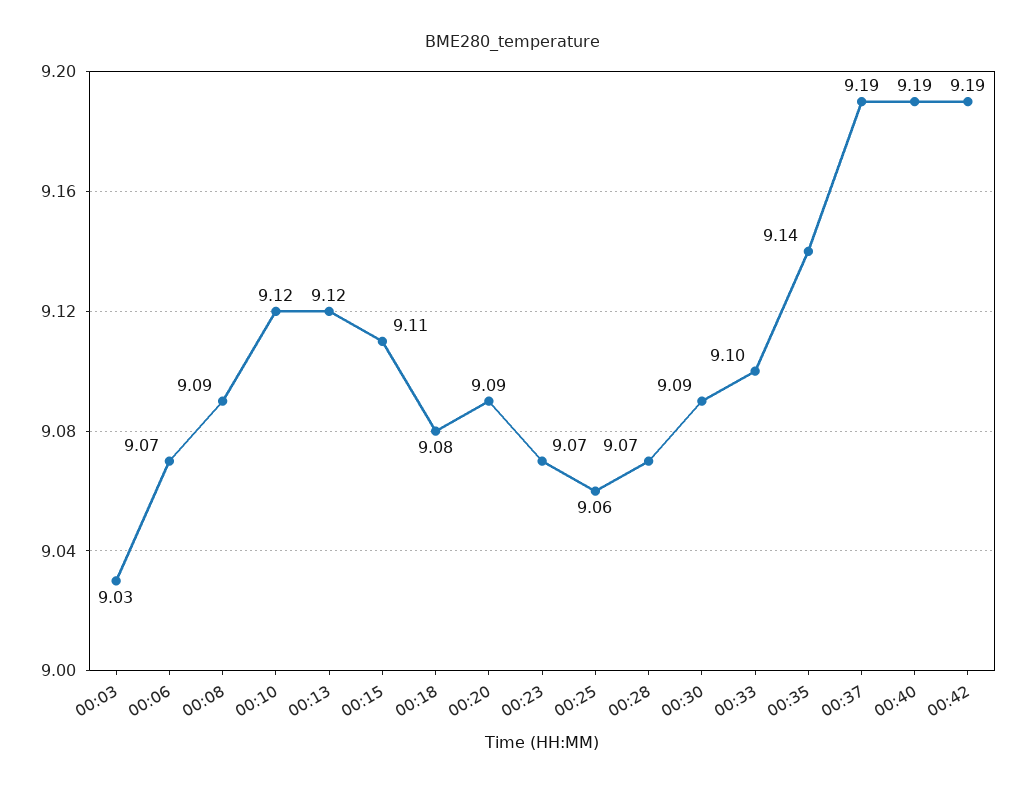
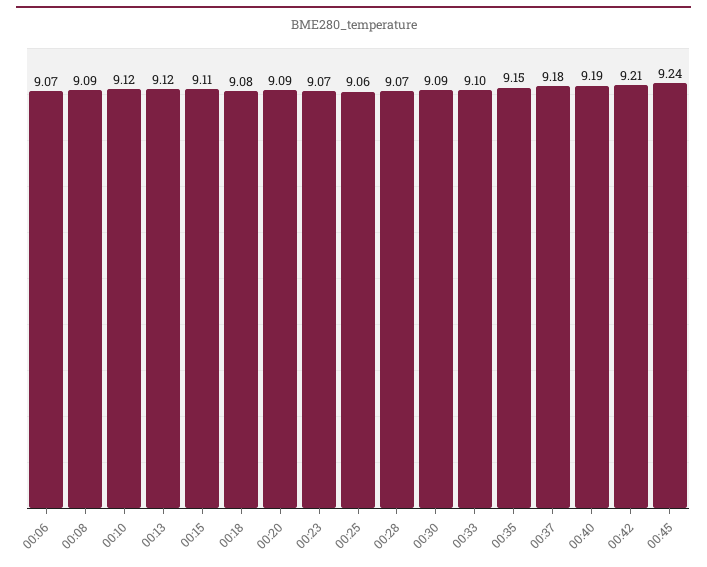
00:03: 9.03 -> none
00:35: 9.14 -> 9.15
00:37: 9.19 -> 9.18
00:42: 9.19 -> 9.21
00:45: none -> 9.24

